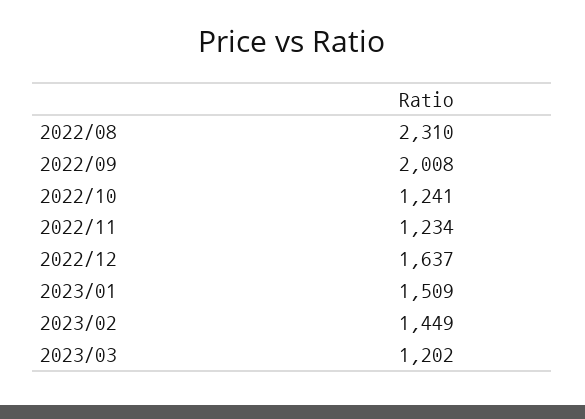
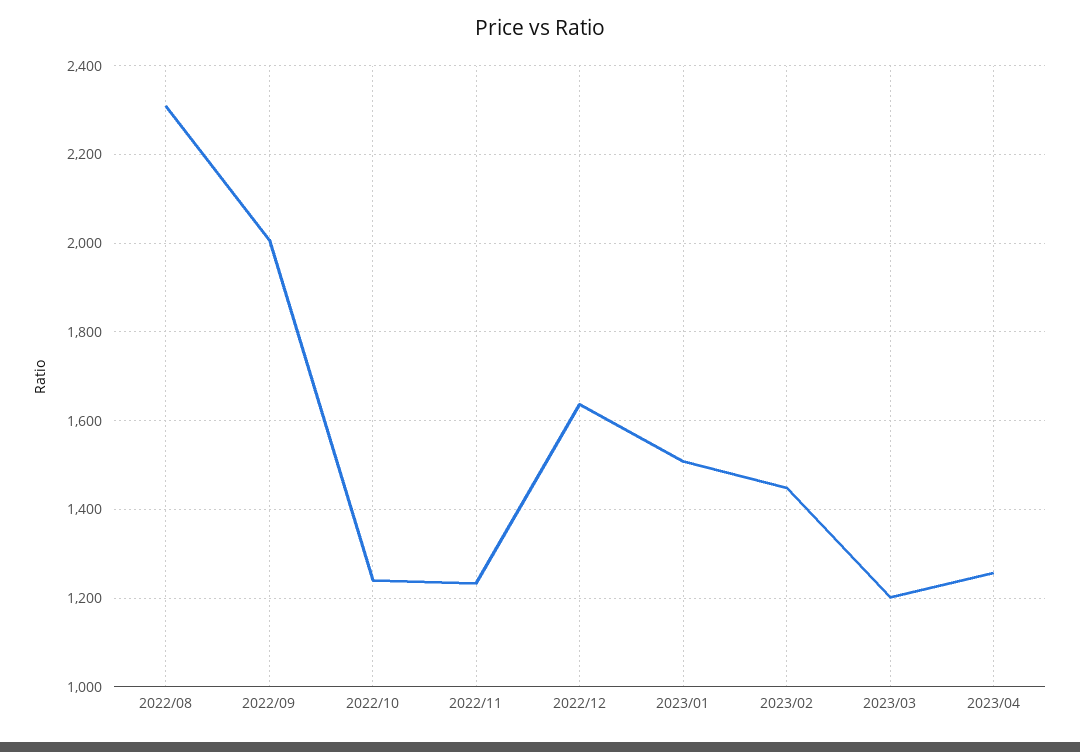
2023/04: none -> 1260

